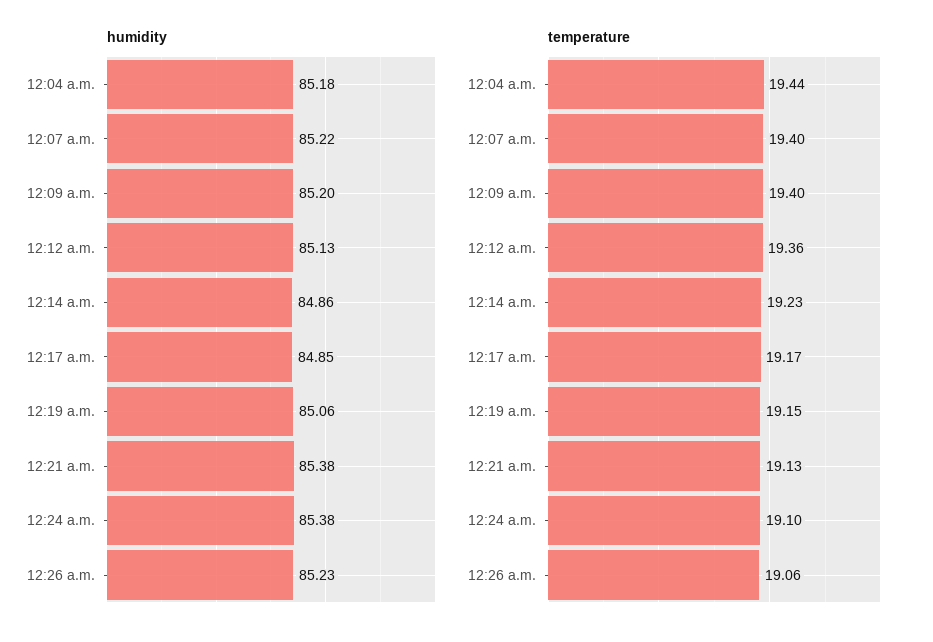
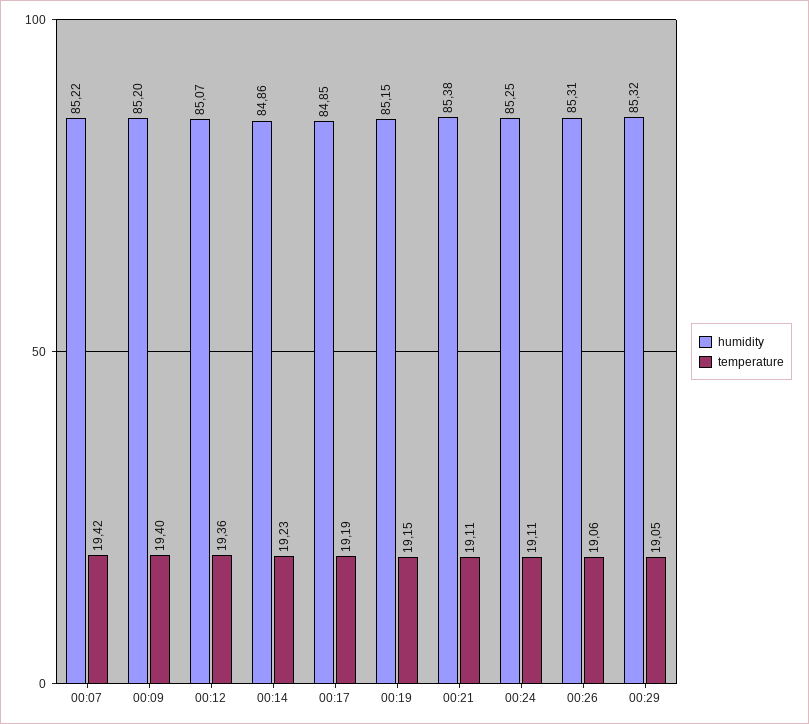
humidity, 12:04 a.m.: 85.18 -> none
humidity, 12:12 a.m.: 85.13 -> 85.07
humidity, 12:19 a.m.: 85.06 -> 85.15
humidity, 12:24 a.m.: 85.38 -> 85.25
humidity, 12:26 a.m.: 85.23 -> 85.31
temperature, 12:04 a.m.: 19.44 -> none
temperature, 12:07 a.m.: 19.4 -> 19.42
temperature, 12:17 a.m.: 19.17 -> 19.19
temperature, 12:21 a.m.: 19.13 -> 19.11
temperature, 12:24 a.m.: 19.1 -> 19.11
humidity, 00:29: none -> 85.32
temperature, 00:29: none -> 19.05

